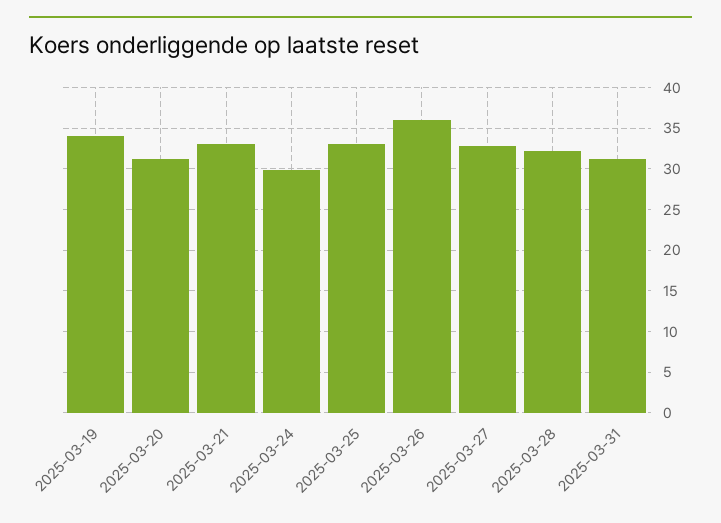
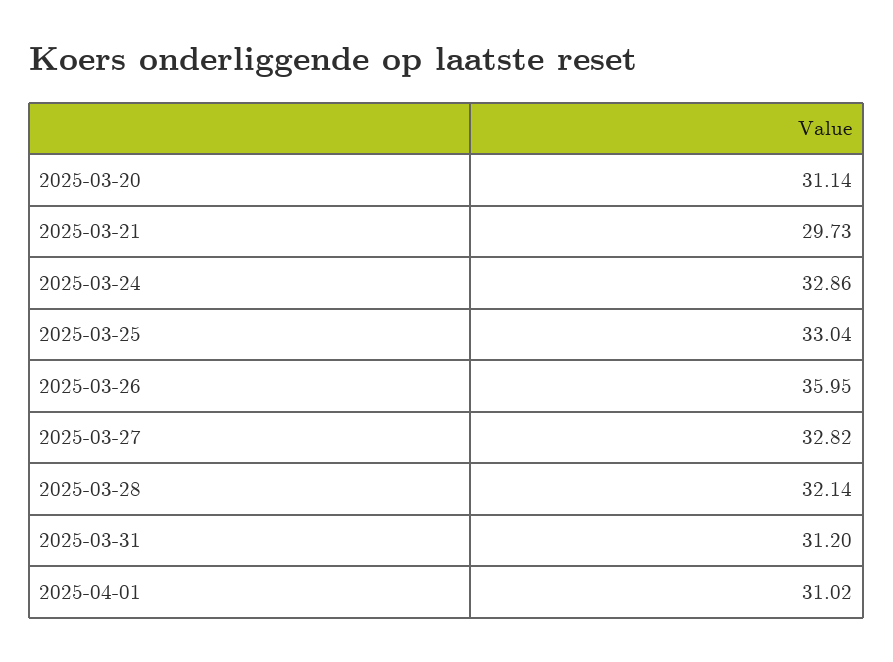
2025-03-19: 34 -> none
2025-03-21: 33 -> 29.73
2025-03-24: 30 -> 32.86
2025-04-01: none -> 31.02

